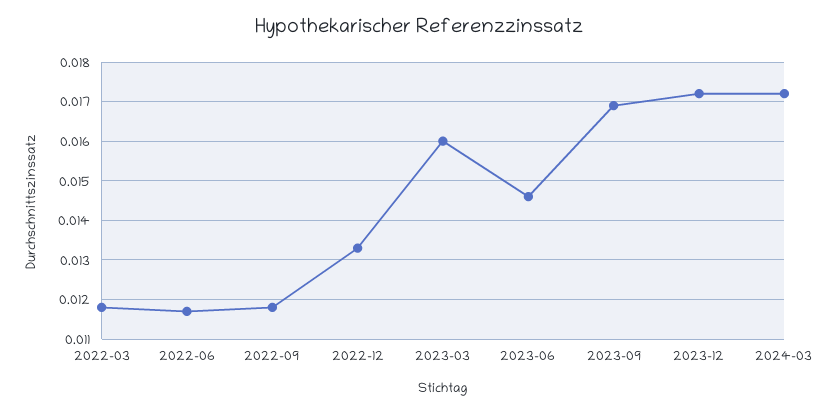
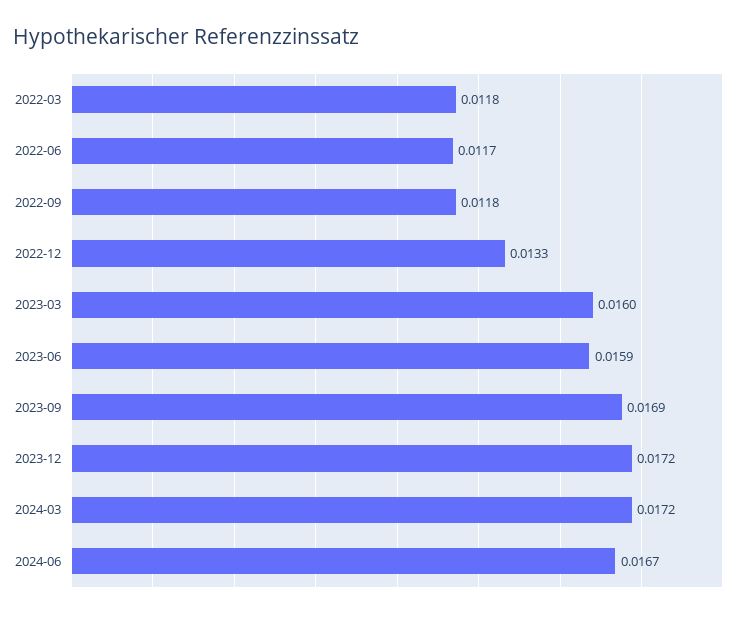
2023-06: 0.0145 -> 0.0159
2024-06: none -> 0.0167

